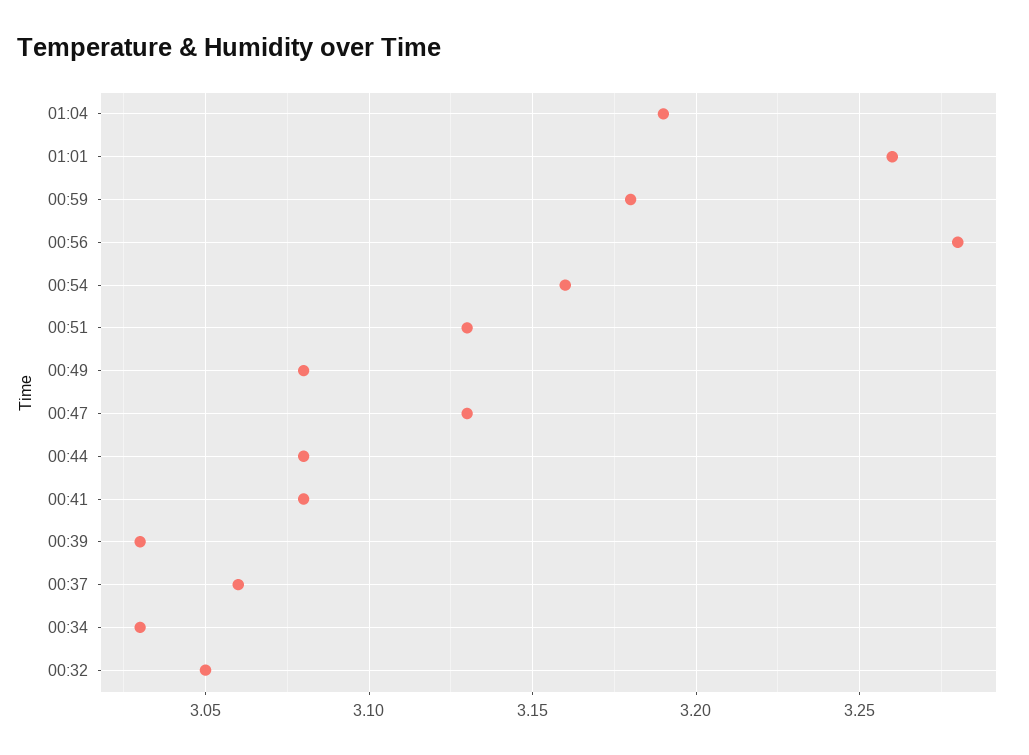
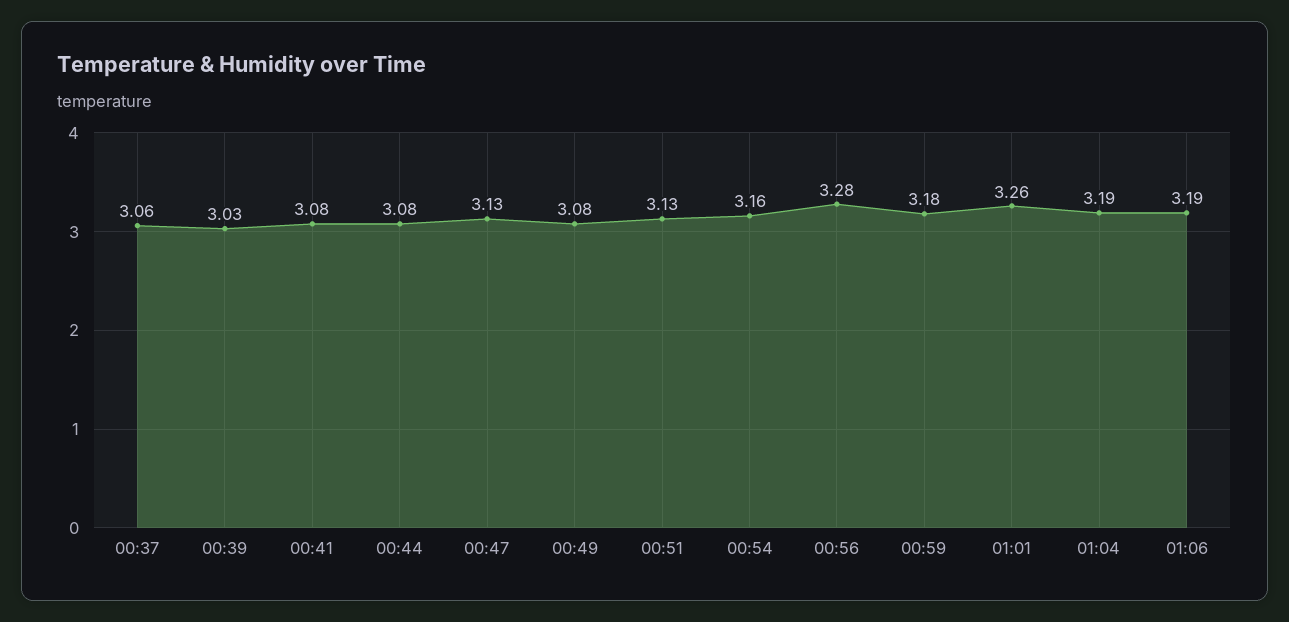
00:34: 3.03 -> none
00:32: 3.05 -> none
01:06: none -> 3.19

